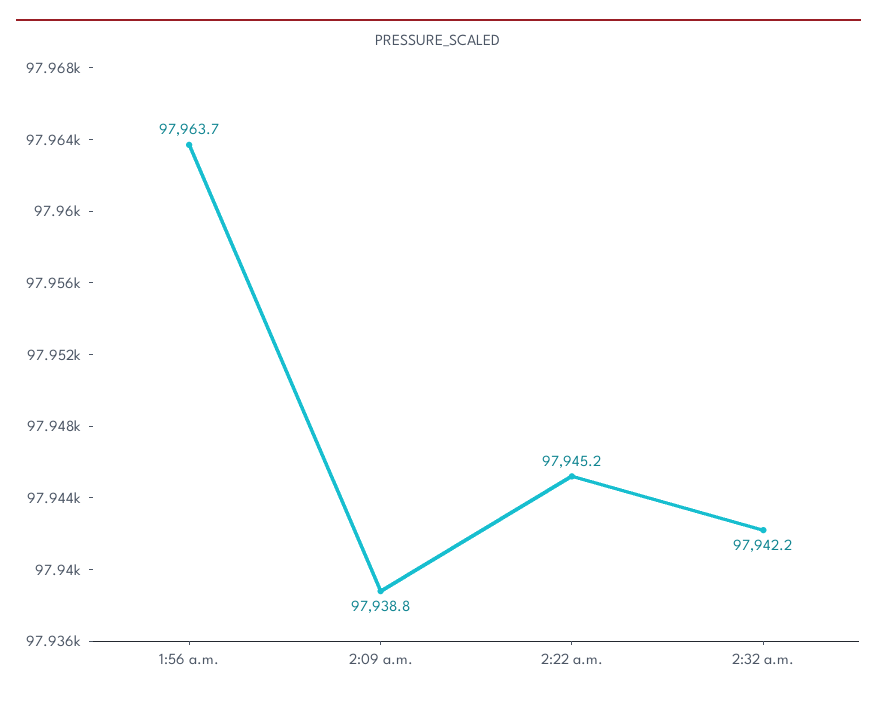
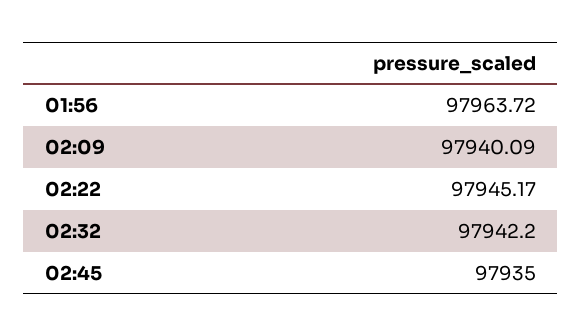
2:09 a.m.: 97938.8 -> 97940.09
02:45: none -> 97935

